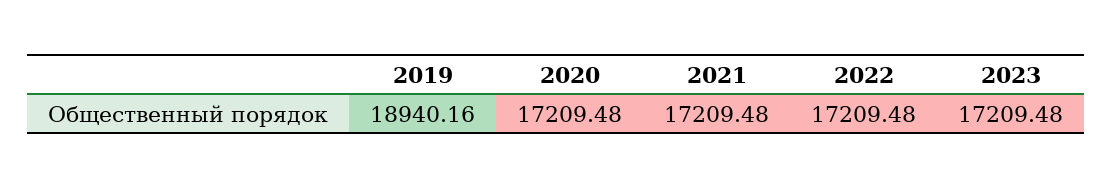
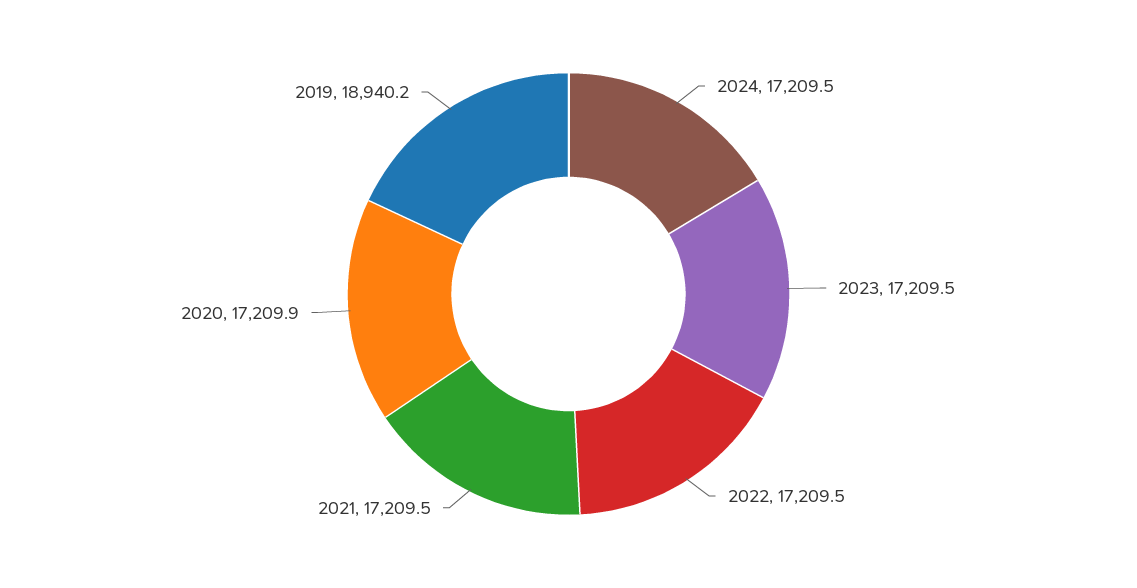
2020: 17209.48 -> 17209.9
2024: none -> 17209.5

